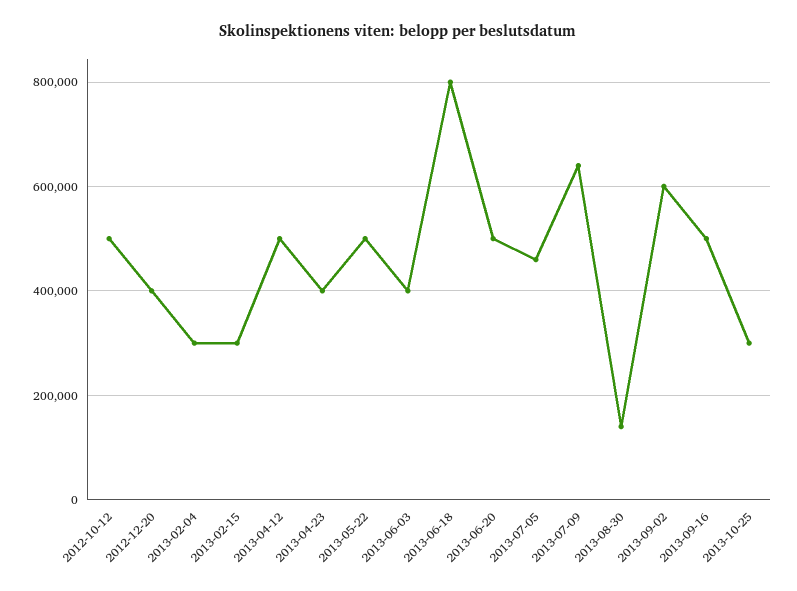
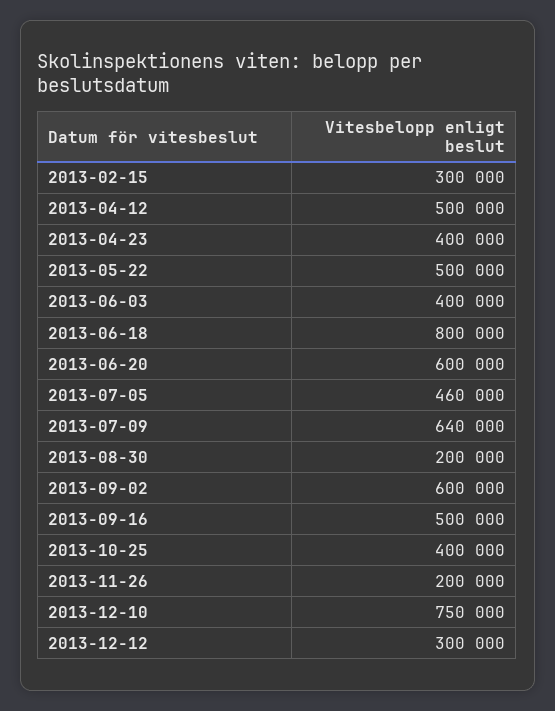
2012-10-12: 500000 -> none
2012-12-20: 400000 -> none
2013-02-04: 300000 -> none
2013-06-20: 500000 -> 600000
2013-08-30: 140000 -> 200000
2013-10-25: 300000 -> 400000
2013-11-26: none -> 200000
2013-12-10: none -> 750000
2013-12-12: none -> 300000

